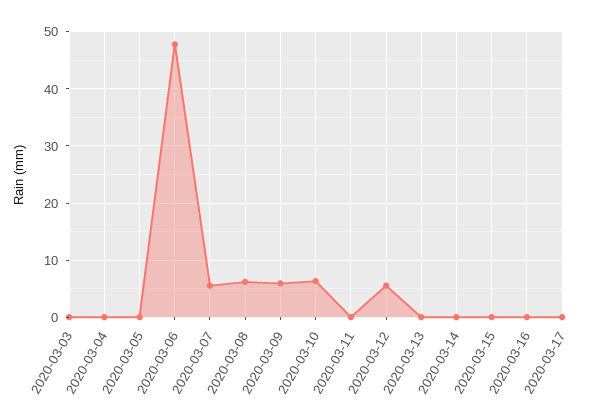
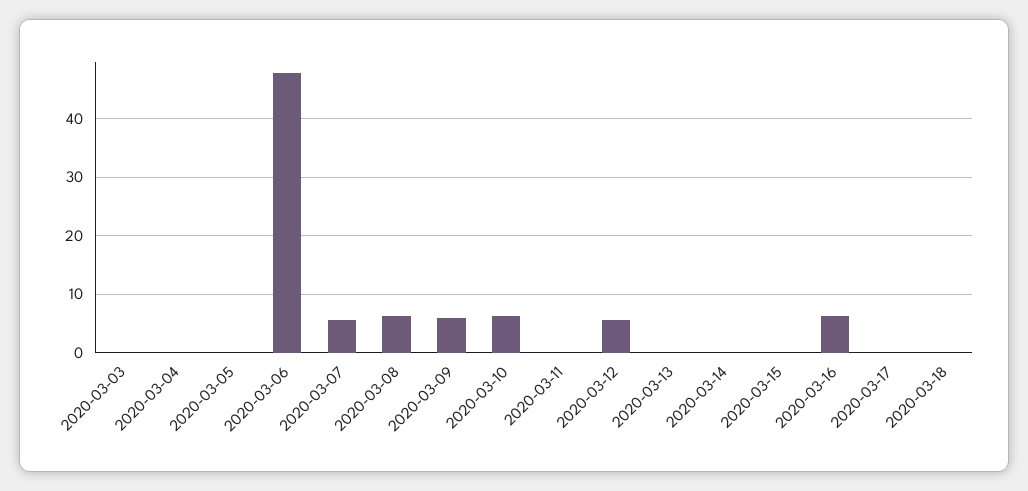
2020-03-16: 0 -> 6
2020-03-18: none -> 0

